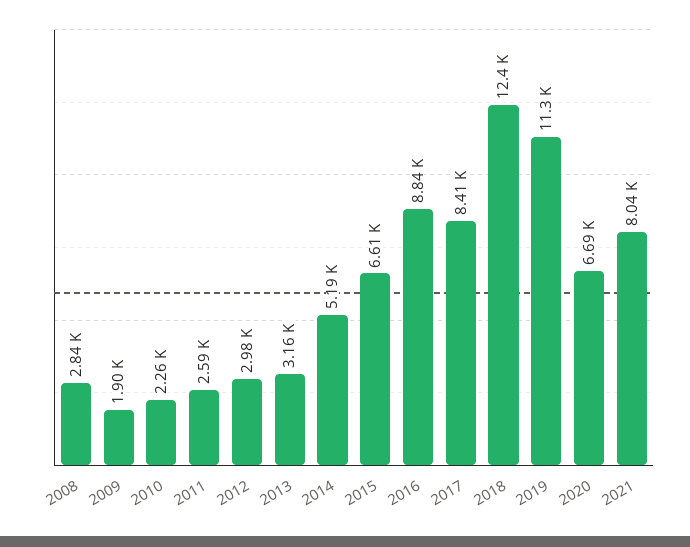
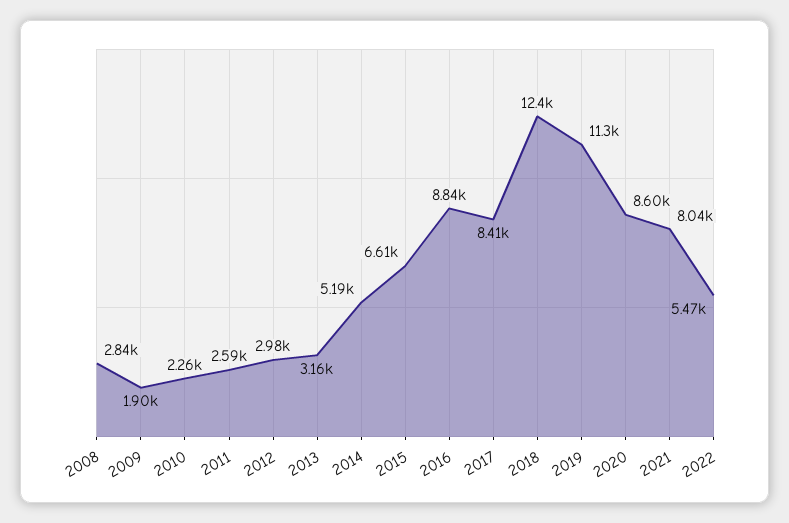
2020: 6690 -> 8600
2022: none -> 5470

